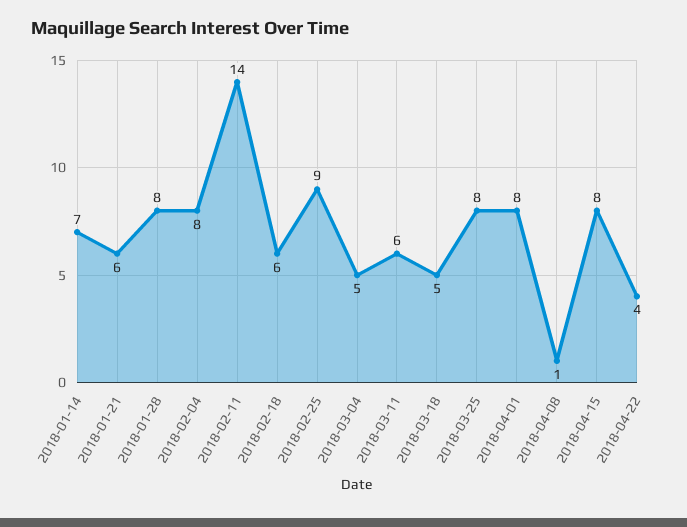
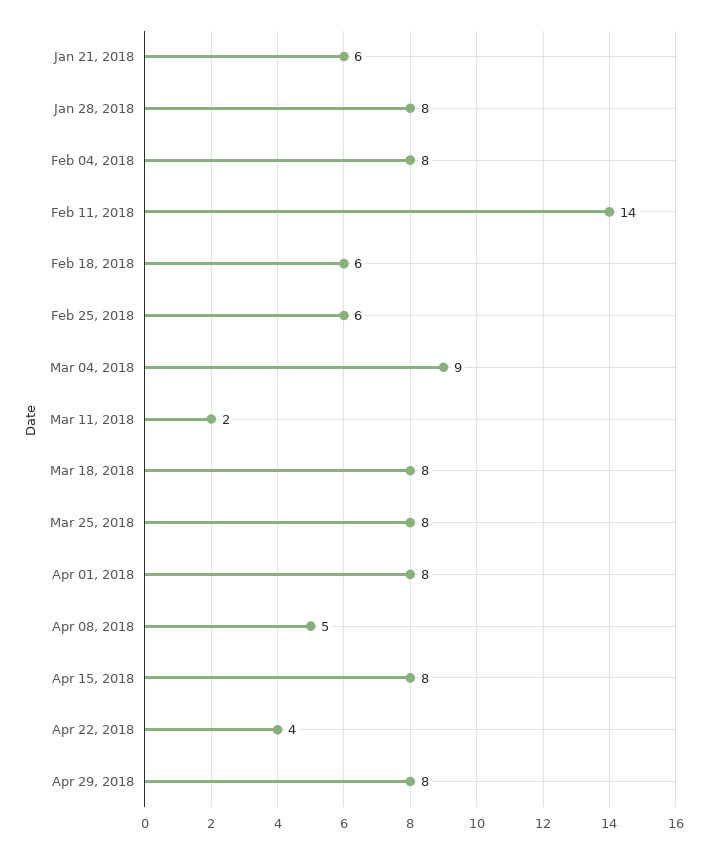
2018-01-14: 7 -> none
2018-02-25: 9 -> 6
2018-03-04: 5 -> 9
2018-03-11: 6 -> 2
2018-03-18: 5 -> 8
2018-04-08: 1 -> 5
Apr 29, 2018: none -> 8

